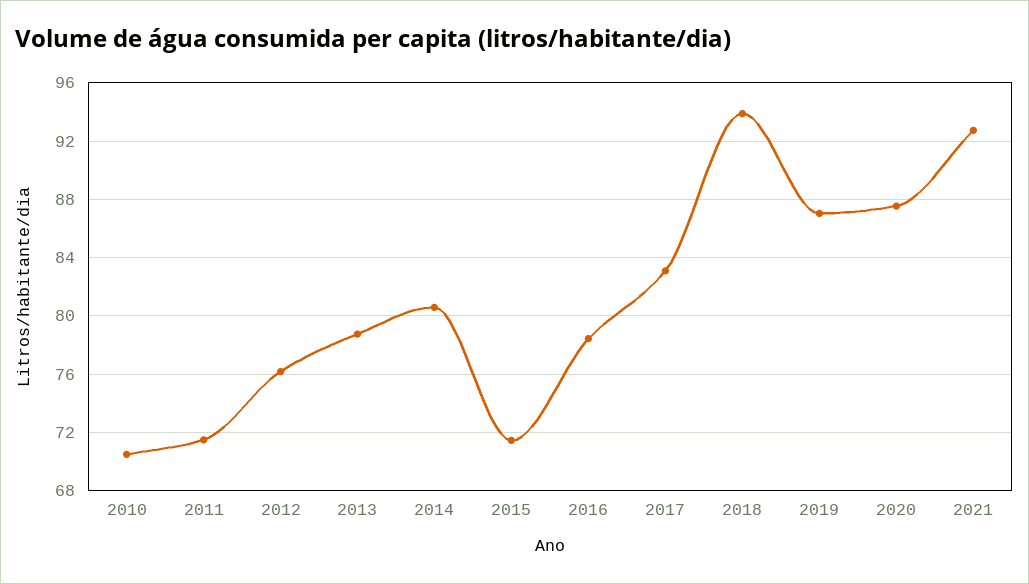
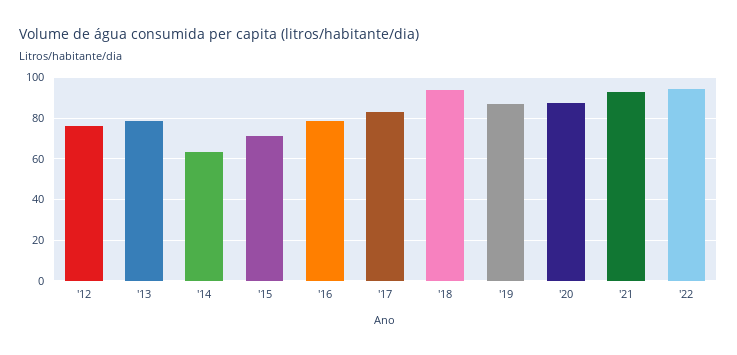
2010: 70.5 -> none
2011: 71.5 -> none
2014: 80.5 -> 65
'22: none -> 95

